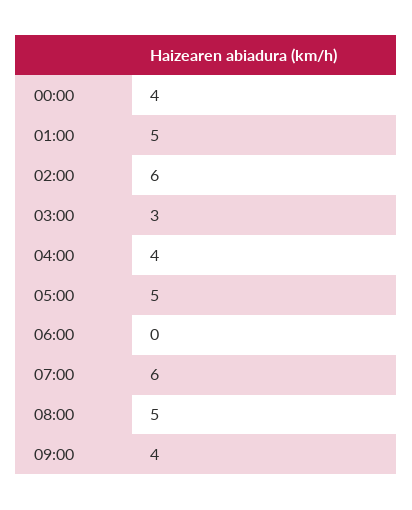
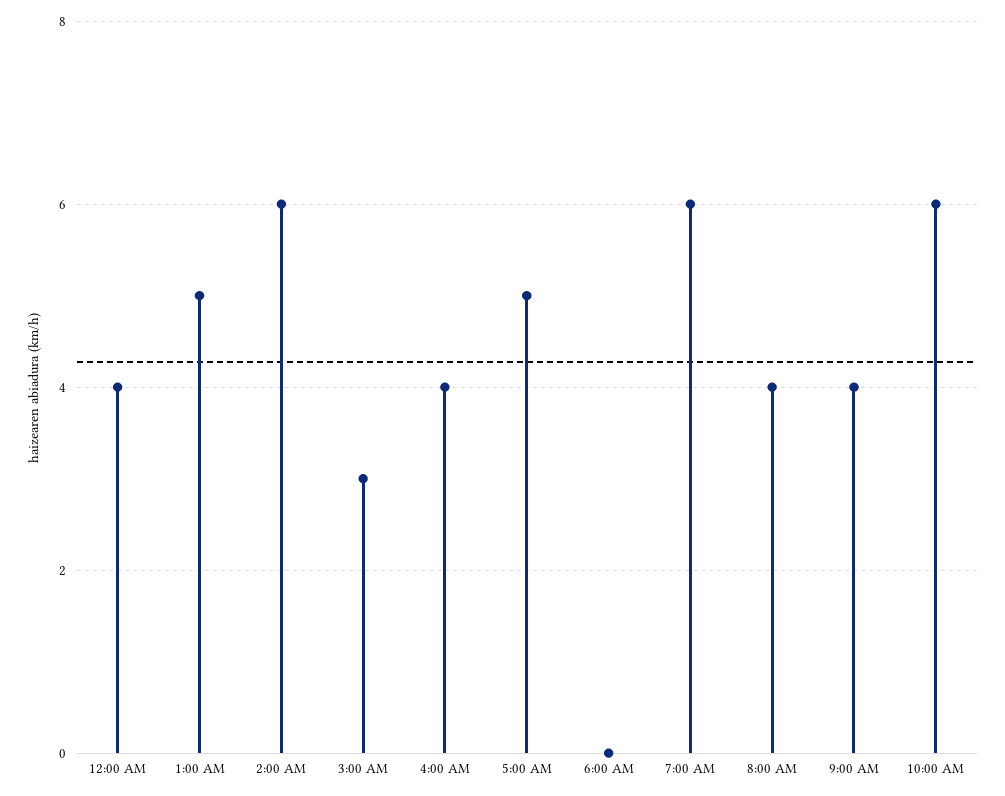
08:00: 5 -> 4
10:00 AM: none -> 6

